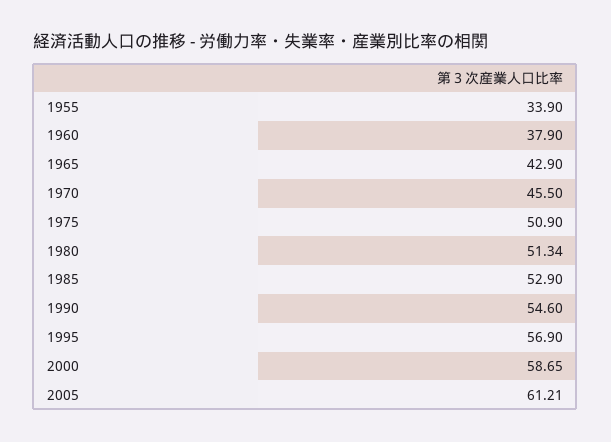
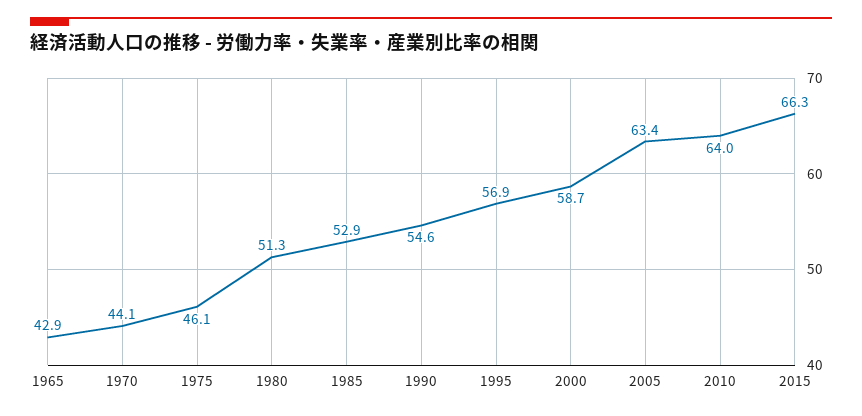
1955: 33.9 -> none
1960: 37.9 -> none
1970: 45.5 -> 44.1
1975: 50.9 -> 46.1
2005: 61.21 -> 63.4
2010: none -> 64
2015: none -> 66.3

